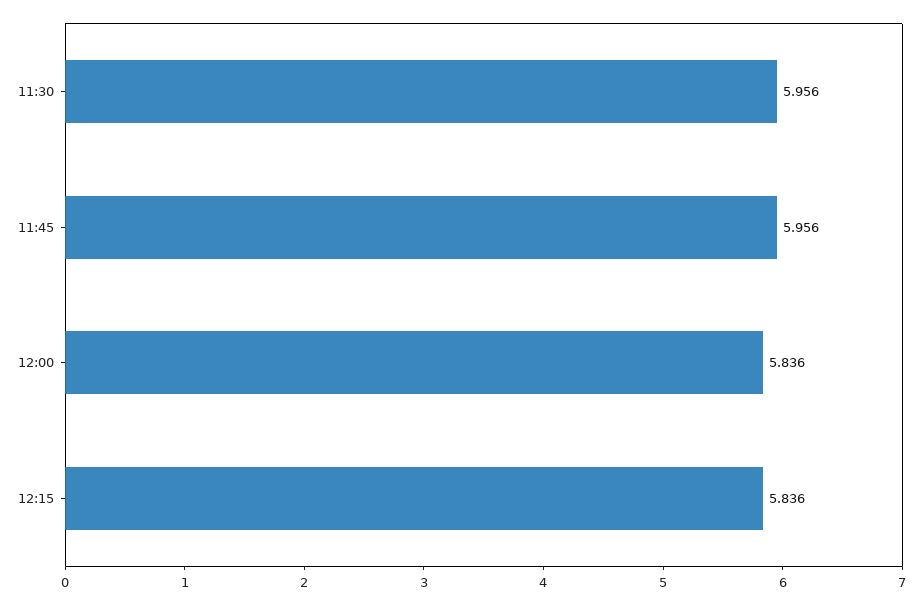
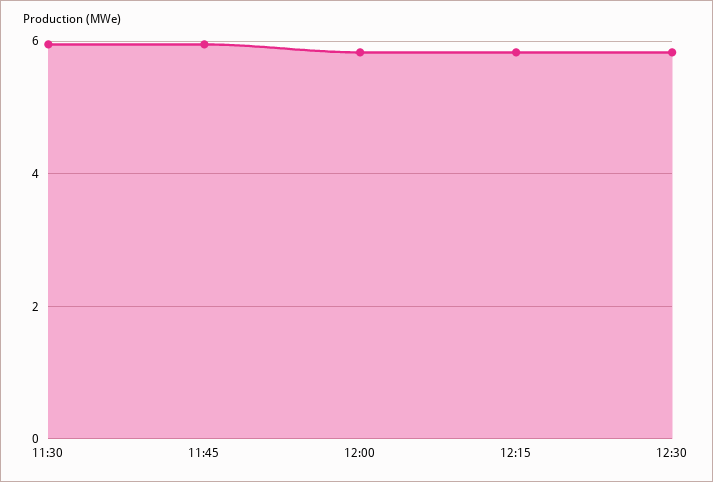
12:30: none -> 5.8

